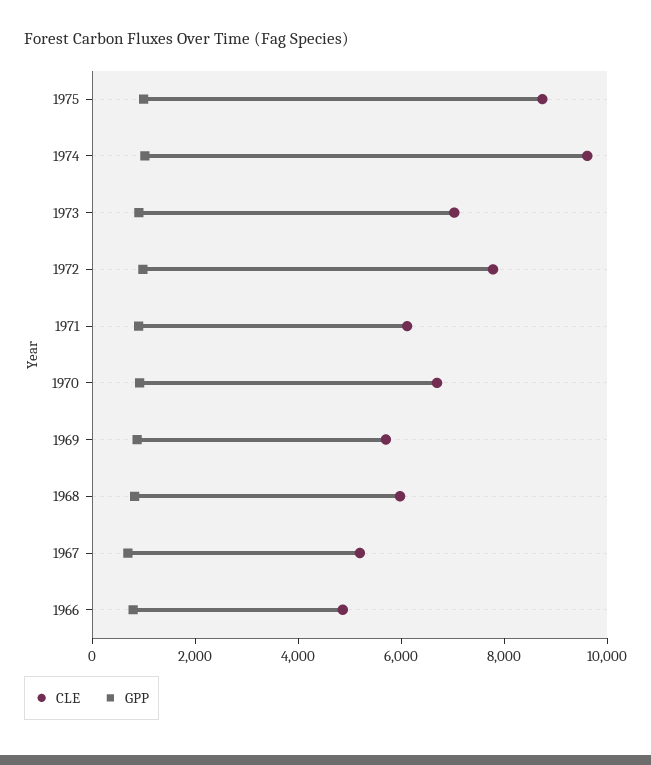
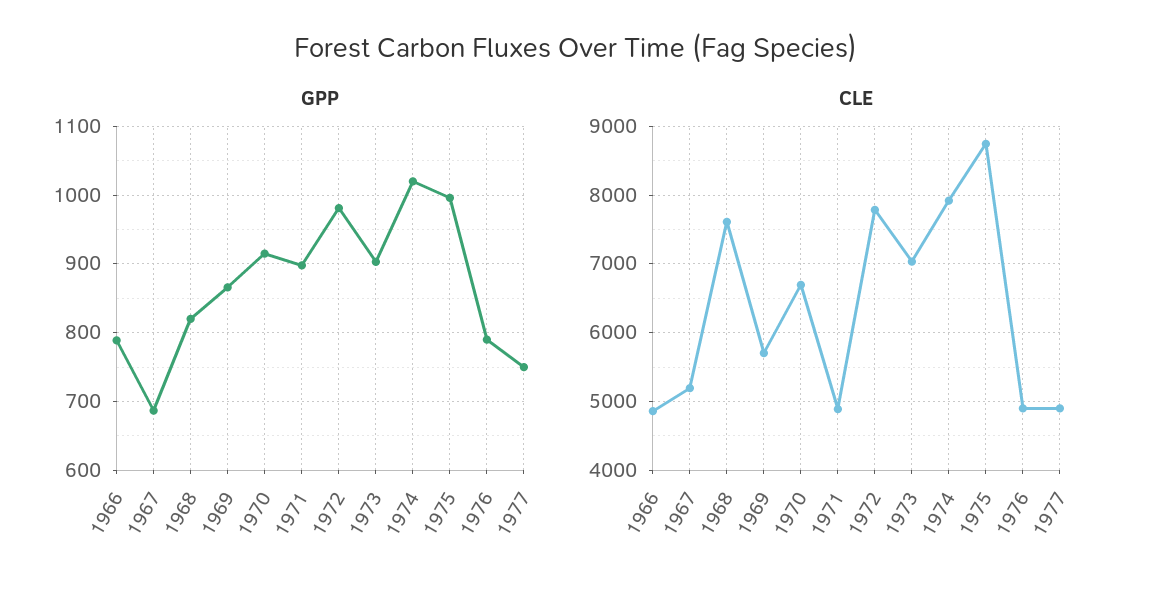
CLE, 1974: 9500 -> 7900
CLE, 1971: 6000 -> 4900
CLE, 1968: 6000 -> 7600
GPP, 1976: none -> 790
GPP, 1977: none -> 750
CLE, 1976: none -> 4900
CLE, 1977: none -> 4900

